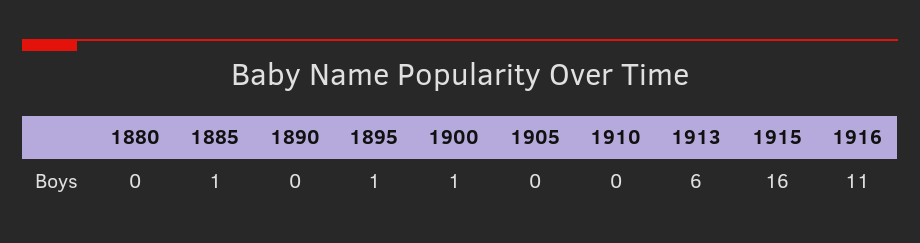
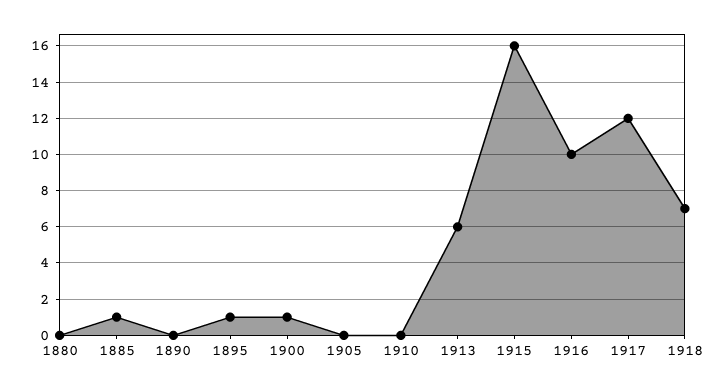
1916: 11 -> 10
1917: none -> 12
1918: none -> 7

